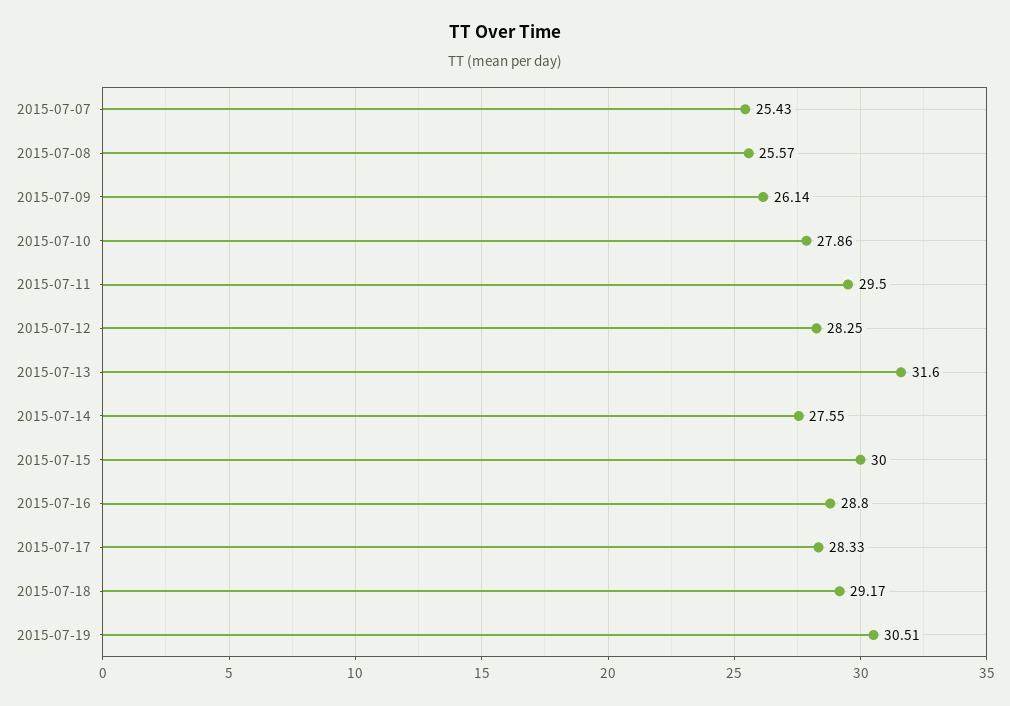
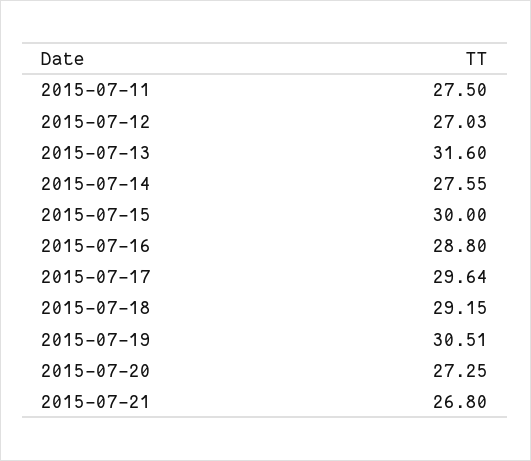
2015-07-07: 25.43 -> none
2015-07-08: 25.57 -> none
2015-07-09: 26.14 -> none
2015-07-10: 27.86 -> none
2015-07-11: 29.5 -> 27.5
2015-07-12: 28.25 -> 27.03
2015-07-17: 28.33 -> 29.64
2015-07-18: 29.17 -> 29.15
2015-07-20: none -> 27.25
2015-07-21: none -> 26.8

